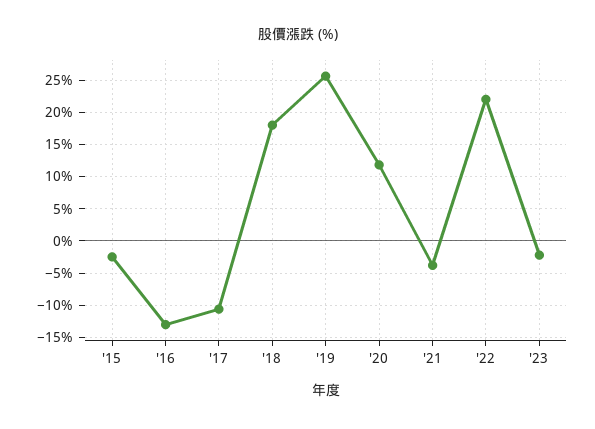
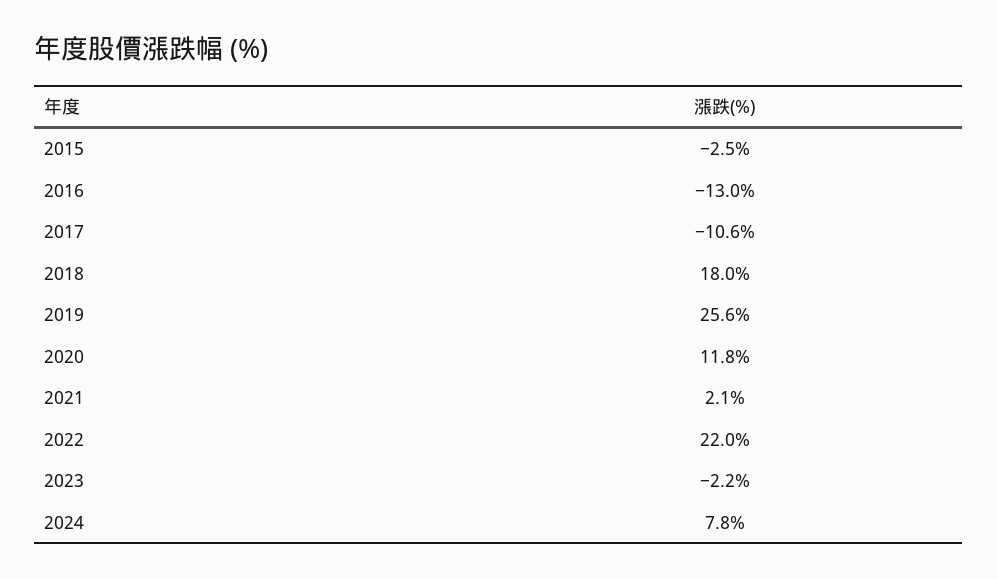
'21: -4 -> 2.1
2024: none -> 7.8

